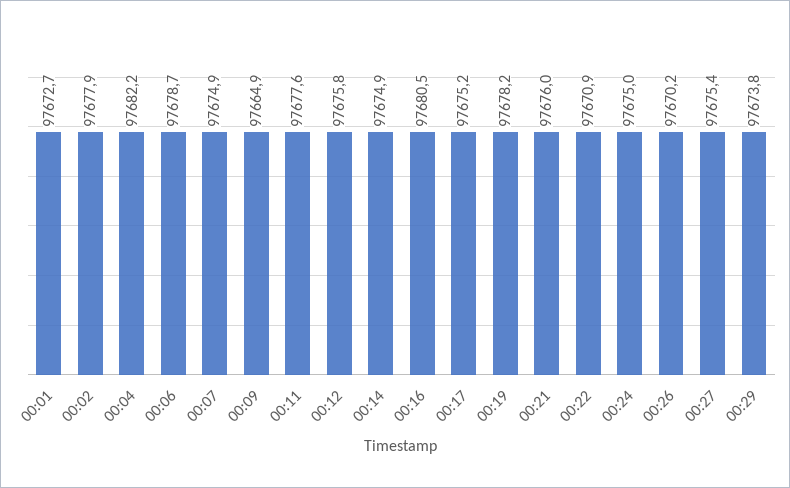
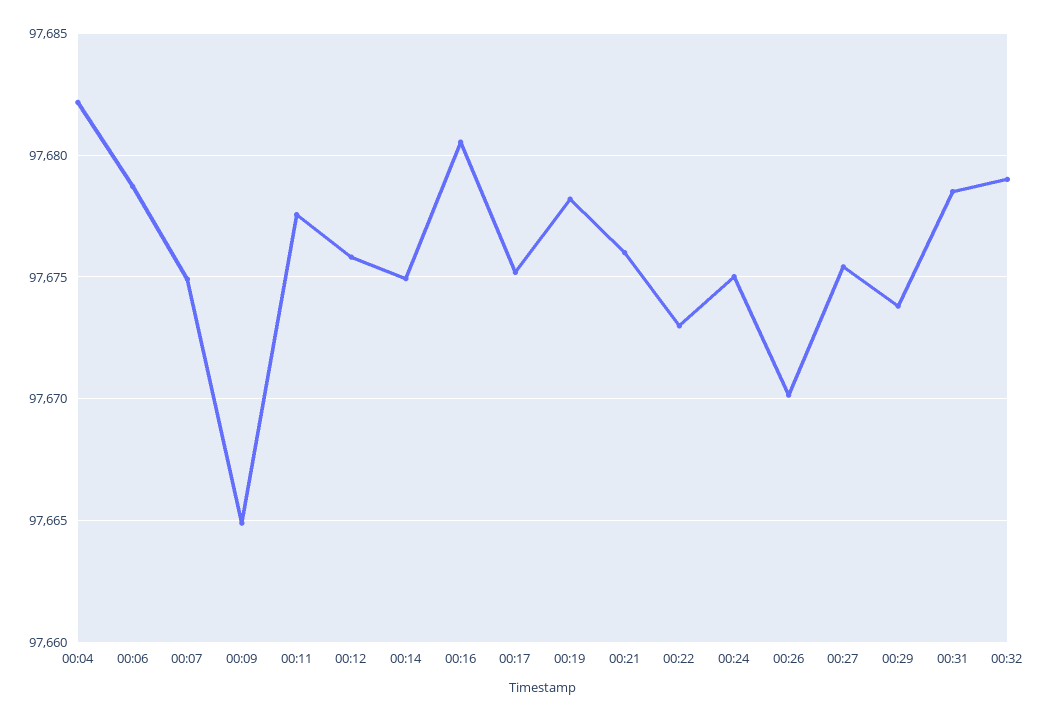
00:01: 97672.7 -> none
00:02: 97677.9 -> none
00:22: 97670.9 -> 97673
00:31: none -> 97678.5
00:32: none -> 97679

